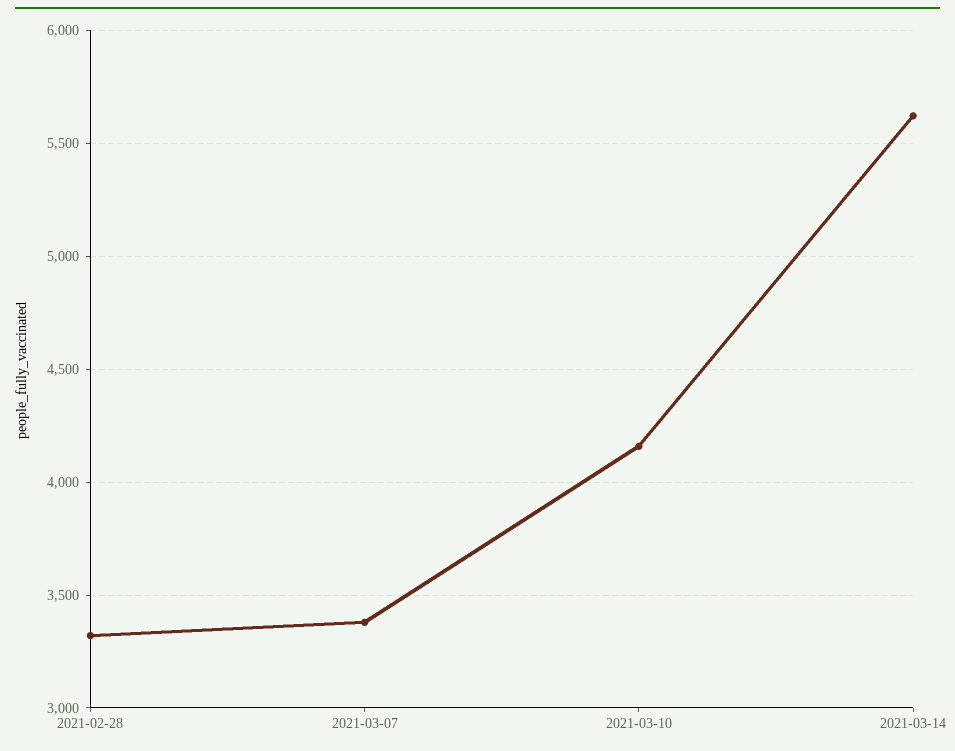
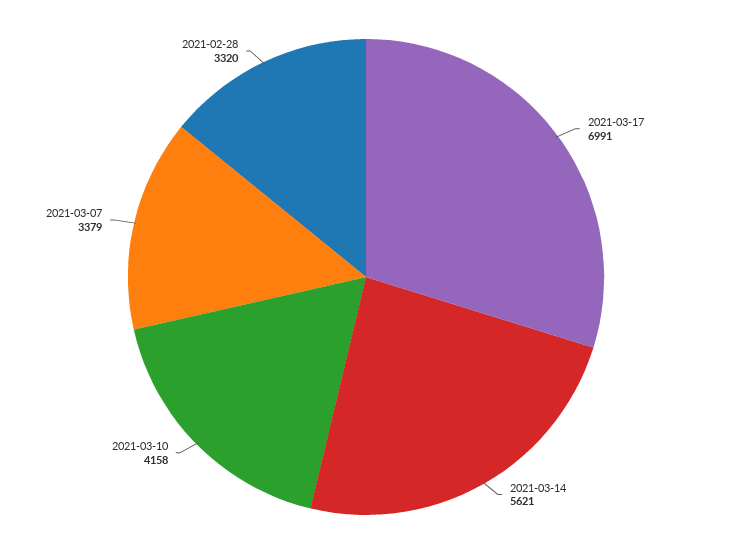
2021-03-17: none -> 6991

